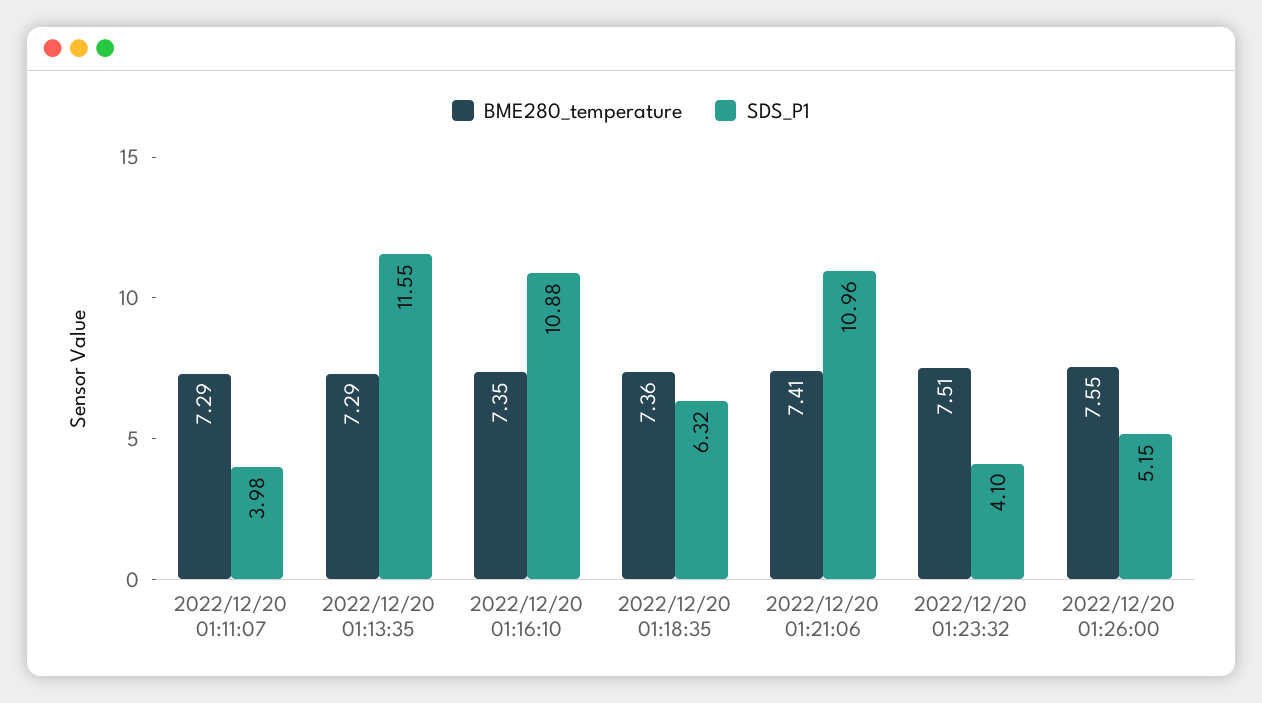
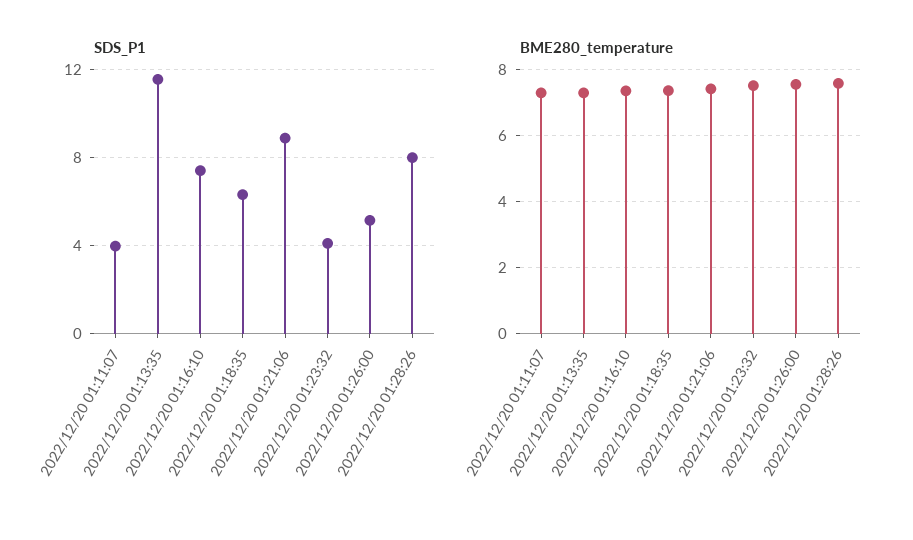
SDS_P1, 2022/12/20 01:16:10: 10.88 -> 7.5
SDS_P1, 2022/12/20 01:21:06: 10.96 -> 9
SDS_P1, 2022/12/20 01:28:26: none -> 8
BME280_temperature, 2022/12/20 01:28:26: none -> 7.6

